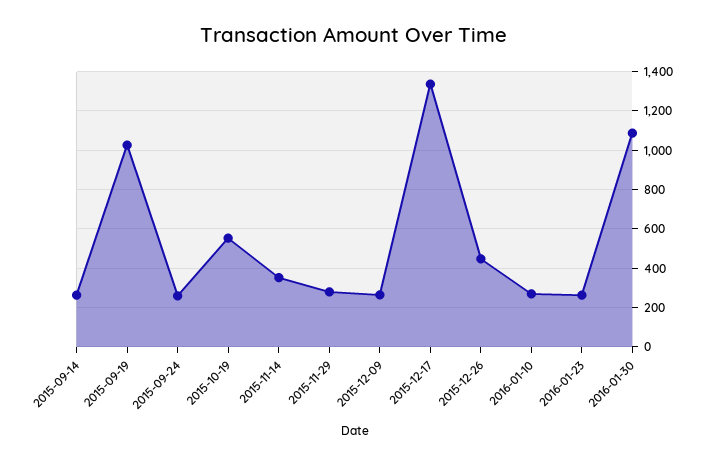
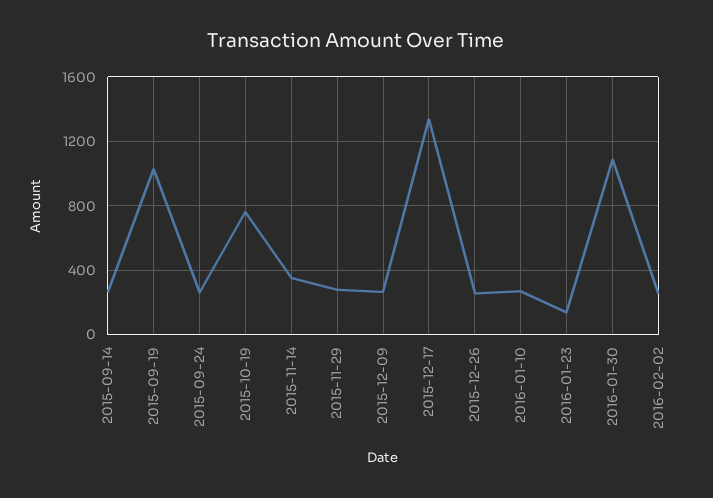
2015-10-19: 550 -> 750
2015-12-26: 450 -> 250
2016-01-23: 250 -> 150
2016-02-02: none -> 250

